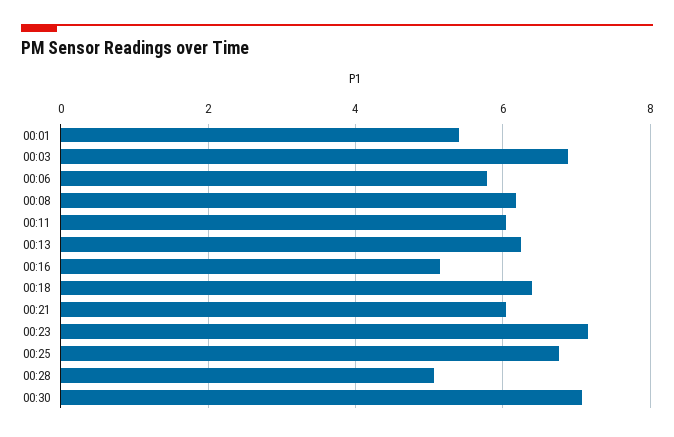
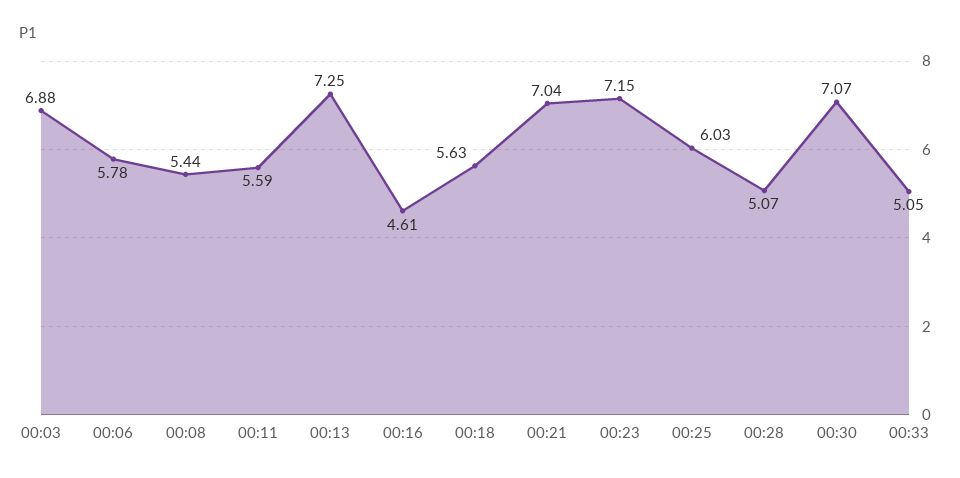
00:01: 5.4 -> none
00:08: 6.2 -> 5.44
00:11: 6 -> 5.59
00:13: 6.2 -> 7.25
00:16: 5.2 -> 4.61
00:18: 6.4 -> 5.63
00:21: 6 -> 7.04
00:25: 6.8 -> 6.03
00:33: none -> 5.05

